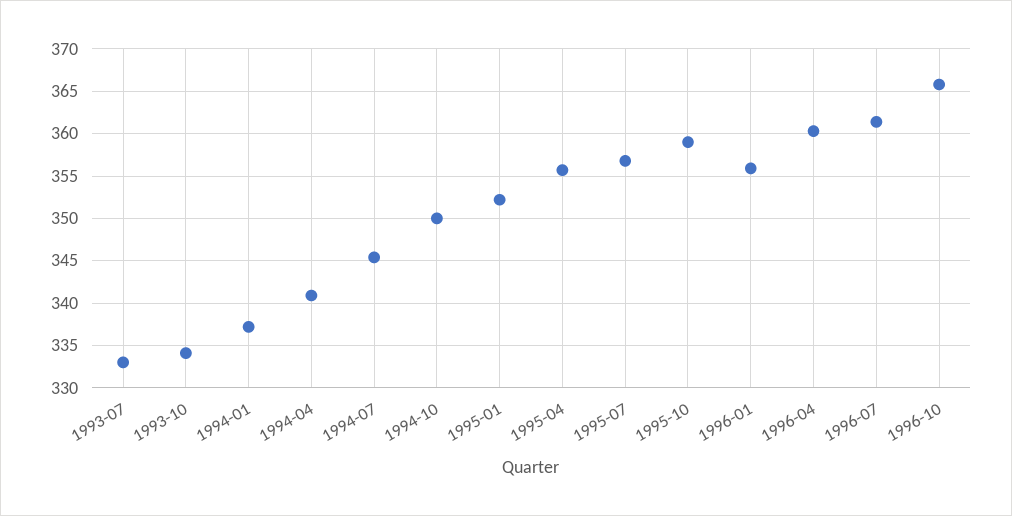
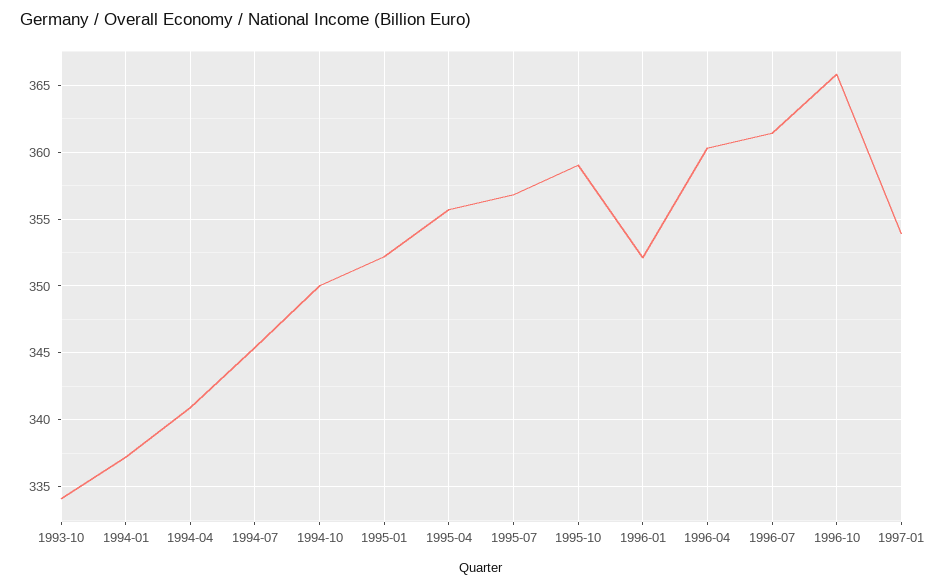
1993-07: 333 -> none
1996-01: 356 -> 352
1997-01: none -> 354

